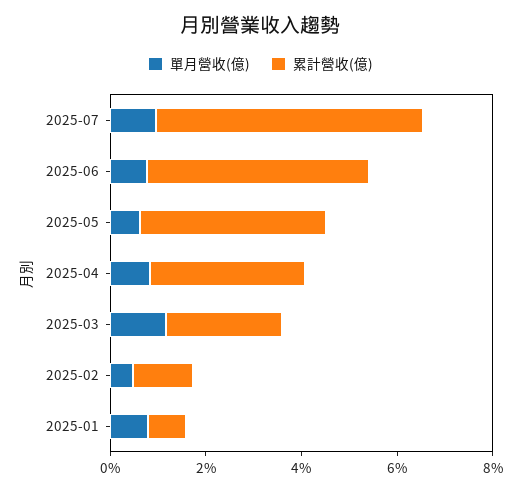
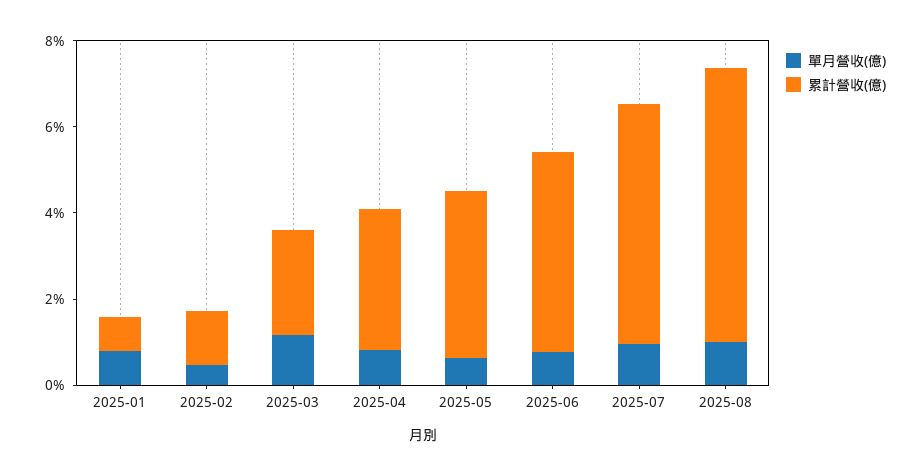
單月營收(億), 2025-08: none -> 1
累計營收(億), 2025-08: none -> 6.5

